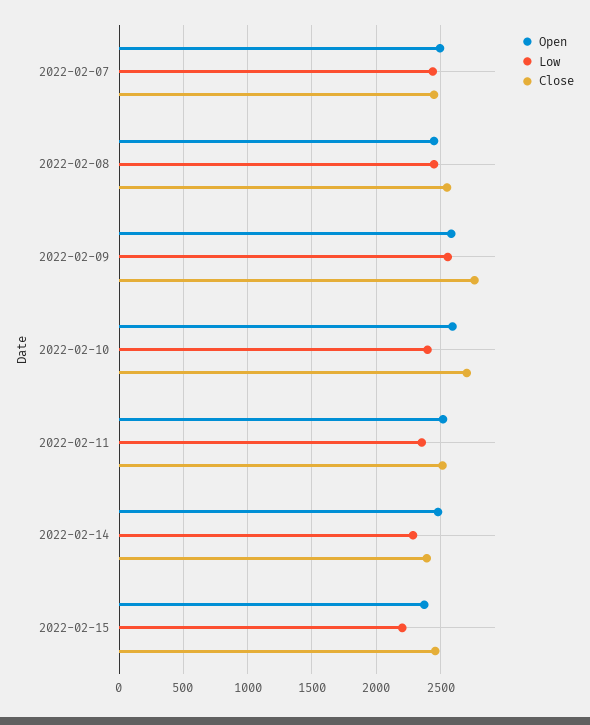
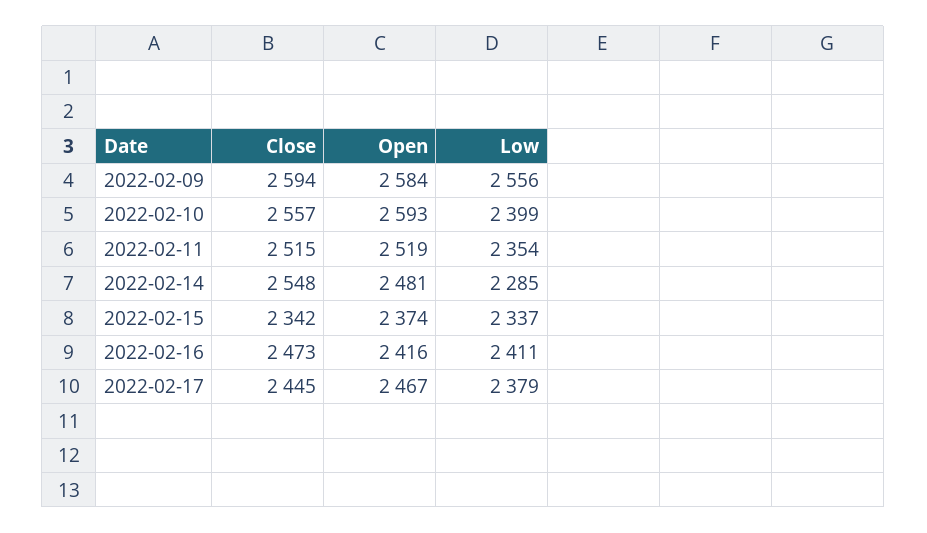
Open, 2022-02-07: 2500 -> none
Low, 2022-02-07: 2450 -> none
Close, 2022-02-07: 2450 -> none
Open, 2022-02-08: 2450 -> none
Low, 2022-02-08: 2450 -> none
Close, 2022-02-08: 2550 -> none
Close, 2022-02-09: 2750 -> 2594
Close, 2022-02-10: 2700 -> 2557
Close, 2022-02-14: 2400 -> 2548
Low, 2022-02-15: 2200 -> 2337
Close, 2022-02-15: 2450 -> 2342
Close, 2022-02-16: none -> 2473
Open, 2022-02-16: none -> 2416
Low, 2022-02-16: none -> 2411
Close, 2022-02-17: none -> 2445
Open, 2022-02-17: none -> 2467
Low, 2022-02-17: none -> 2379

